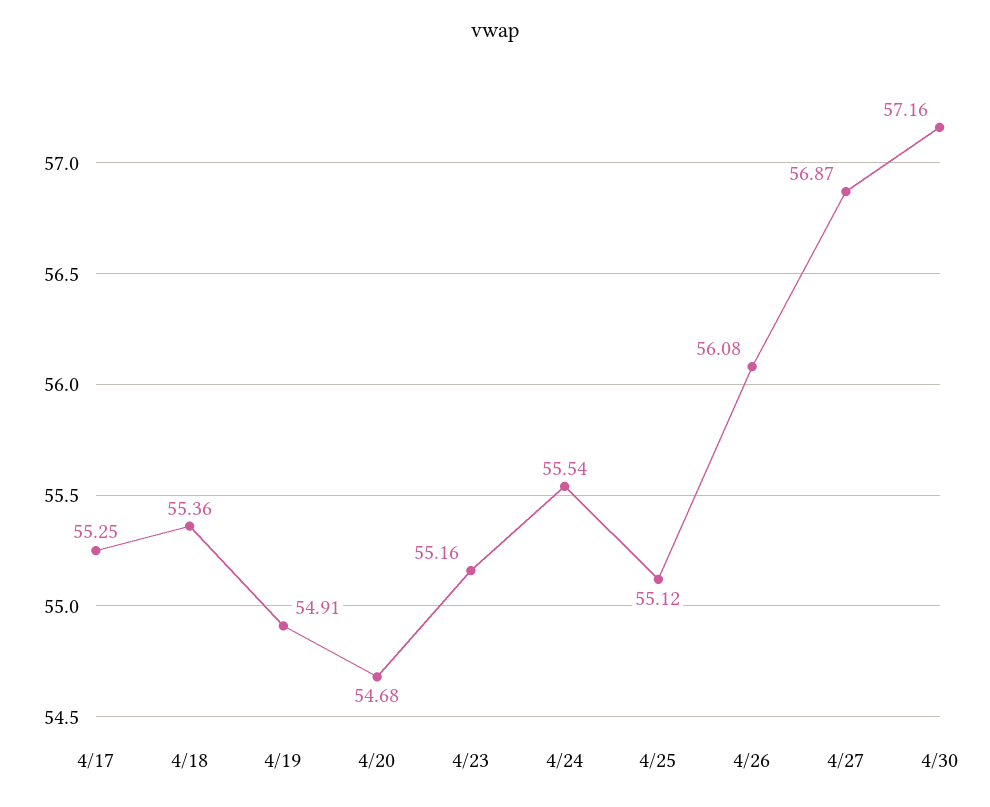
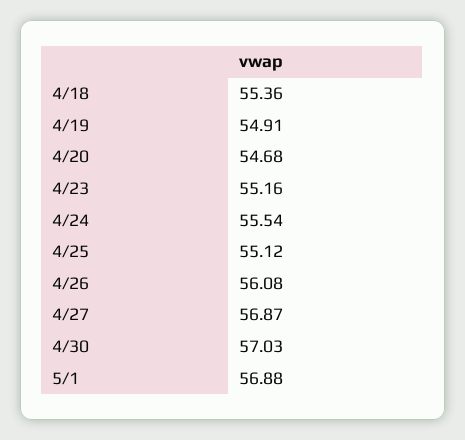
4/17: 55.25 -> none
4/30: 57.16 -> 57.03
5/1: none -> 56.88

